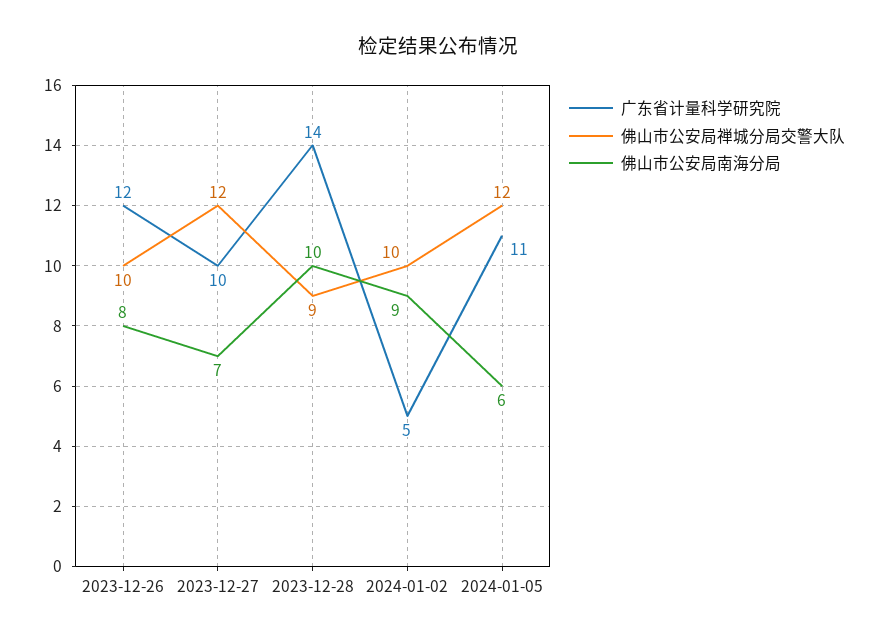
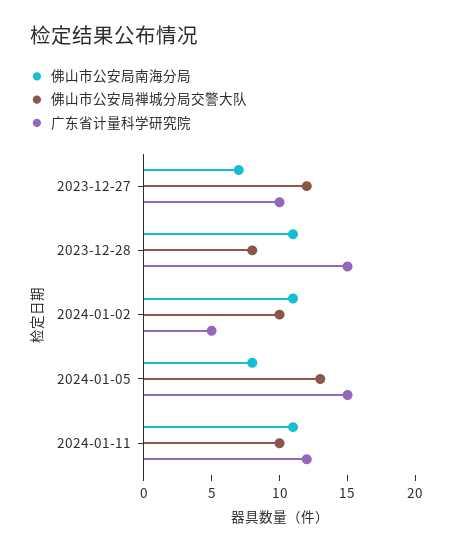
广东省计量科学研究院, 2023-12-26: 12 -> none
佛山市公安局禅城分局交警大队, 2023-12-26: 10 -> none
佛山市公安局南海分局, 2023-12-26: 8 -> none
广东省计量科学研究院, 2023-12-28: 14 -> 15
佛山市公安局禅城分局交警大队, 2023-12-28: 9 -> 8
佛山市公安局南海分局, 2023-12-28: 10 -> 11
佛山市公安局南海分局, 2024-01-02: 9 -> 11
广东省计量科学研究院, 2024-01-05: 11 -> 15
佛山市公安局禅城分局交警大队, 2024-01-05: 12 -> 13
佛山市公安局南海分局, 2024-01-05: 6 -> 8
佛山市公安局南海分局, 2024-01-11: none -> 11
佛山市公安局禅城分局交警大队, 2024-01-11: none -> 10
广东省计量科学研究院, 2024-01-11: none -> 12

